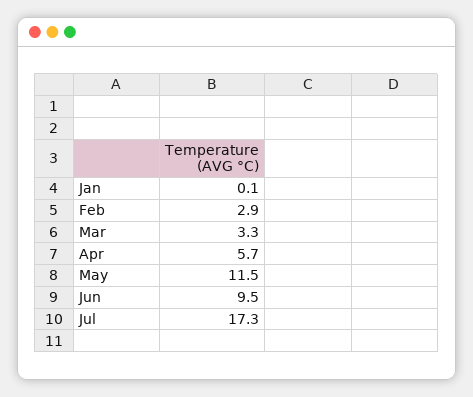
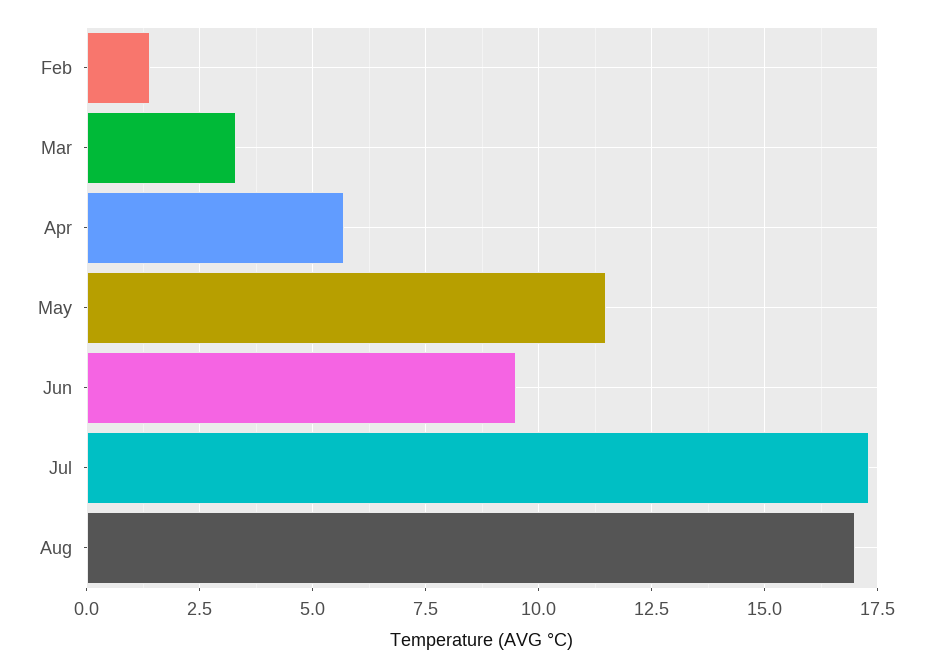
Jan: 0.1 -> none
Feb: 2.9 -> 1.5
Aug: none -> 17

